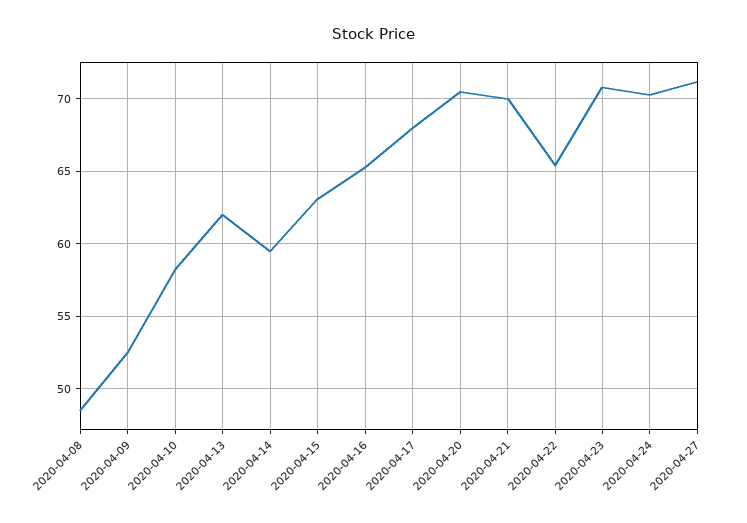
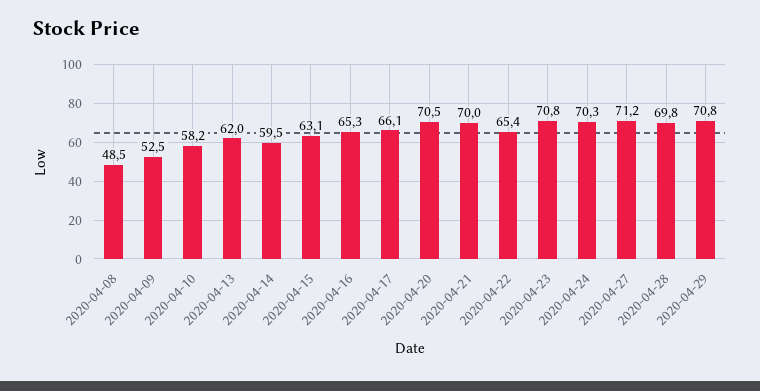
2020-04-17: 68 -> 66.1
2020-04-28: none -> 69.8
2020-04-29: none -> 70.8

